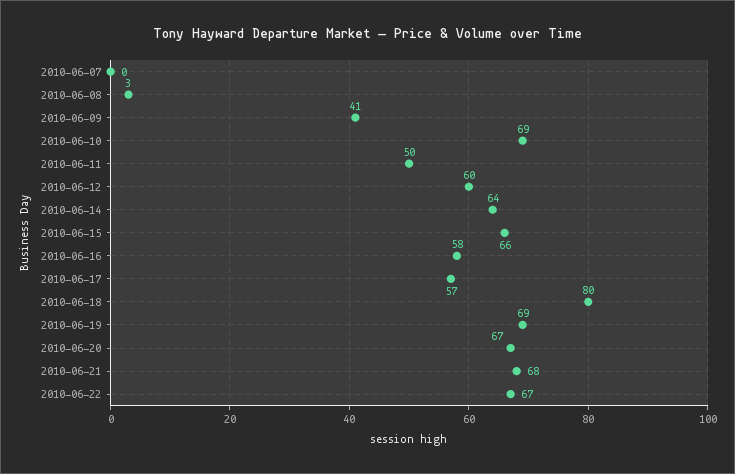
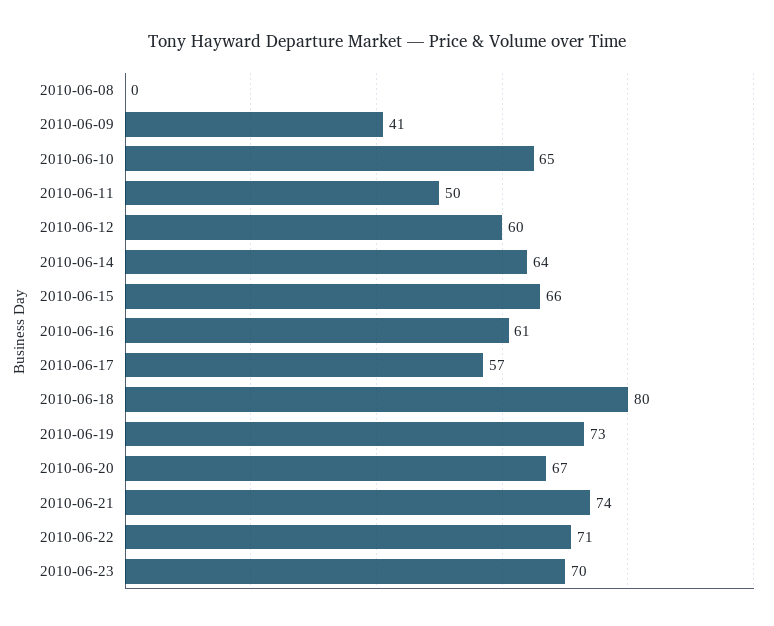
2010-06-07: 0 -> none
2010-06-08: 3 -> 0
2010-06-10: 69 -> 65
2010-06-16: 58 -> 61
2010-06-19: 69 -> 73
2010-06-21: 68 -> 74
2010-06-22: 67 -> 71
2010-06-23: none -> 70

